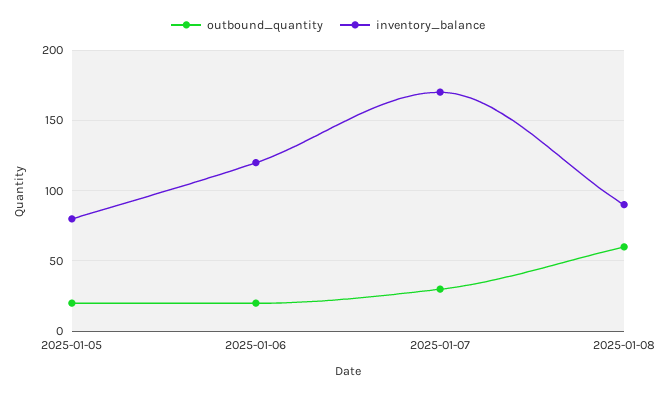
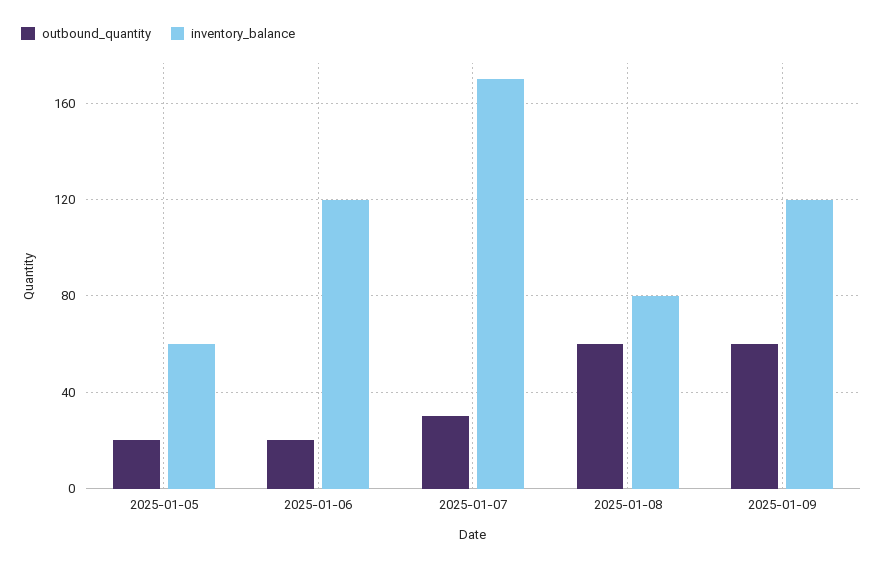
inventory_balance, 2025-01-05: 80 -> 60
inventory_balance, 2025-01-08: 90 -> 80
outbound_quantity, 2025-01-09: none -> 60
inventory_balance, 2025-01-09: none -> 120

